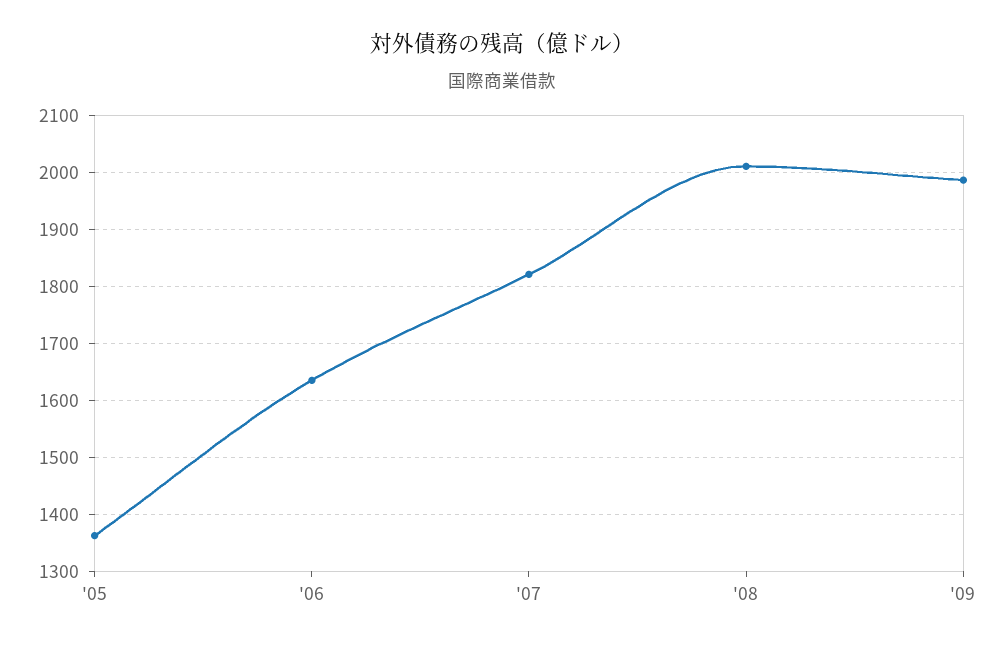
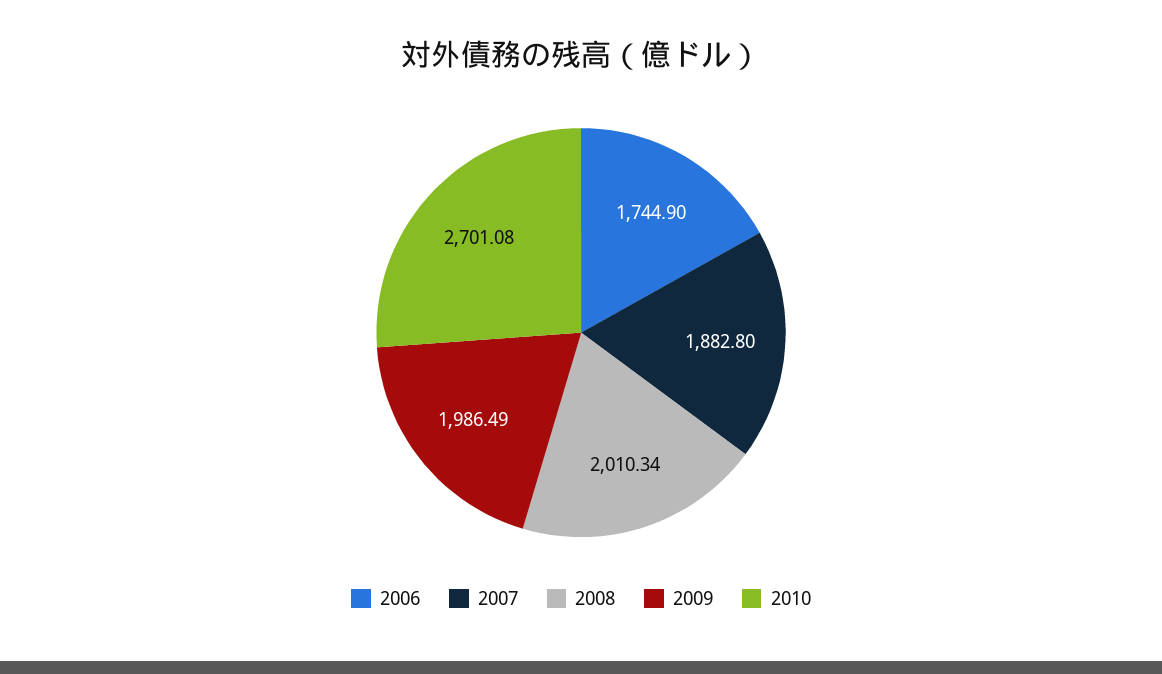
'05: 1360 -> none
'06: 1640 -> 1744.9
'07: 1820 -> 1882.8
2010: none -> 2701.08

